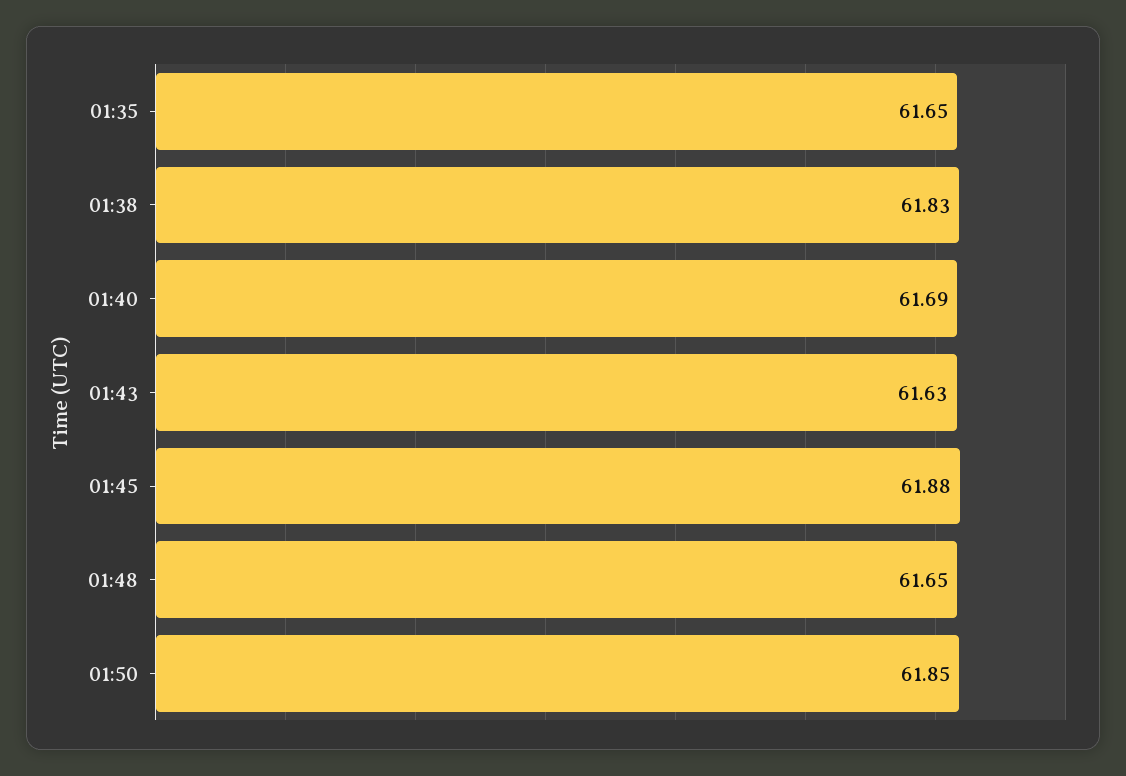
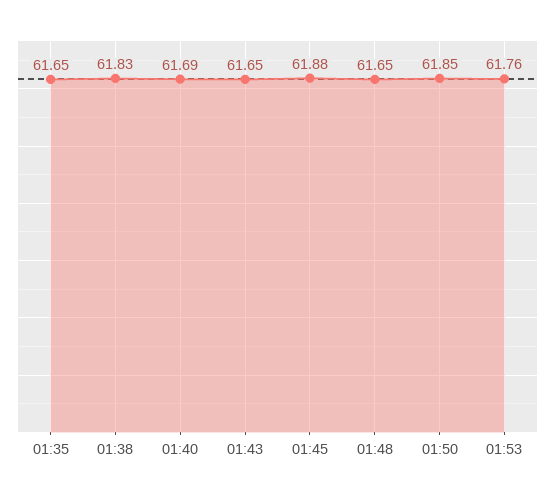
01:43: 61.63 -> 61.65
01:53: none -> 61.76

